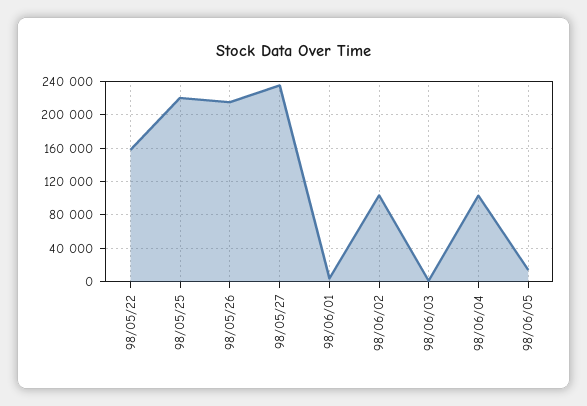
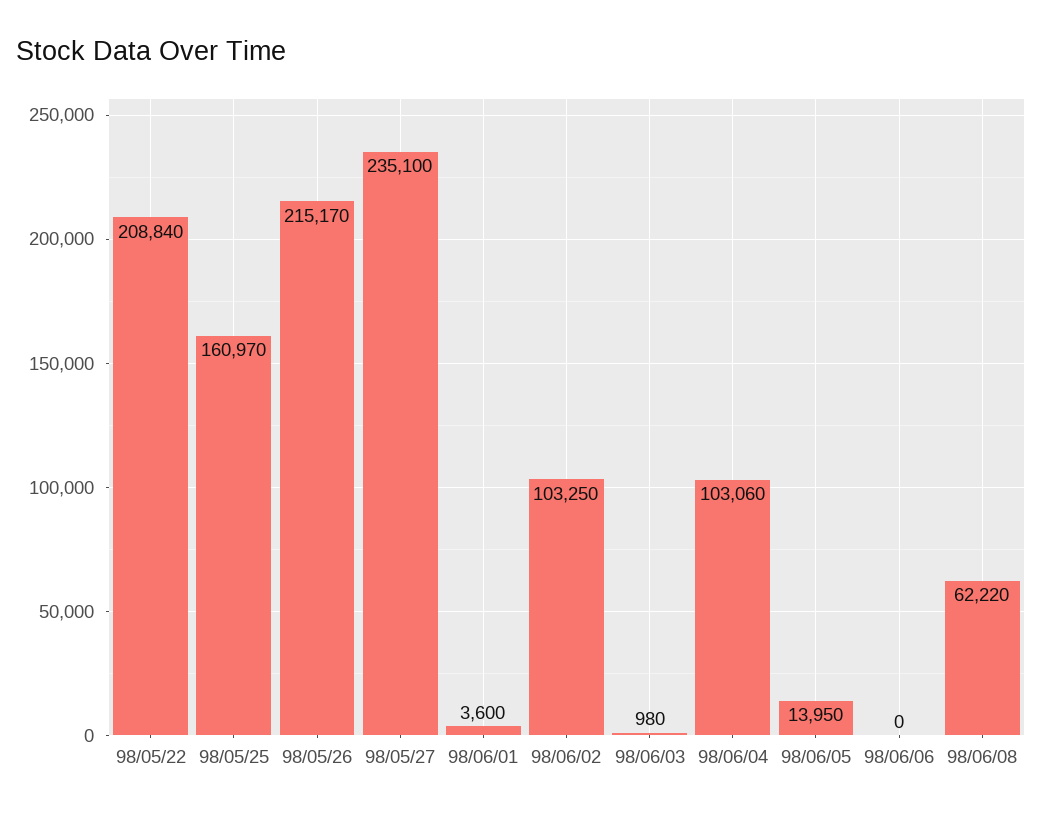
98/05/22: 160000 -> 208840
98/05/25: 220000 -> 160970
98/06/06: none -> 0
98/06/08: none -> 62220

